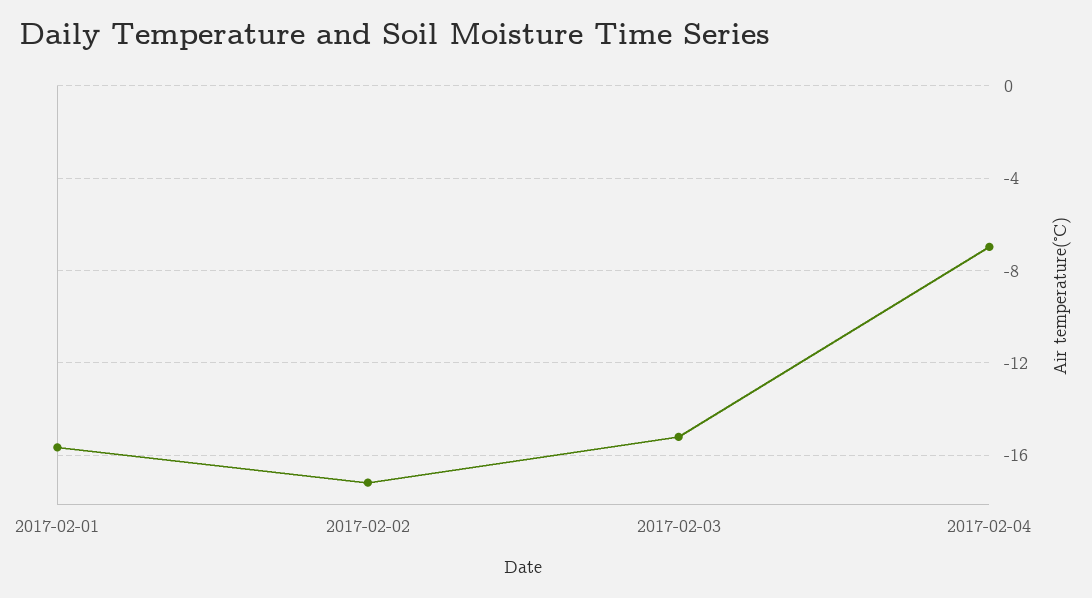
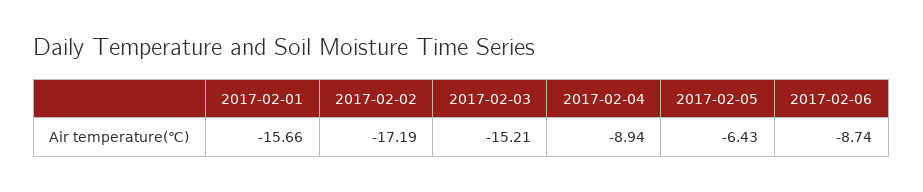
2017-02-04: -7 -> -8.94
2017-02-05: none -> -6.43
2017-02-06: none -> -8.74

